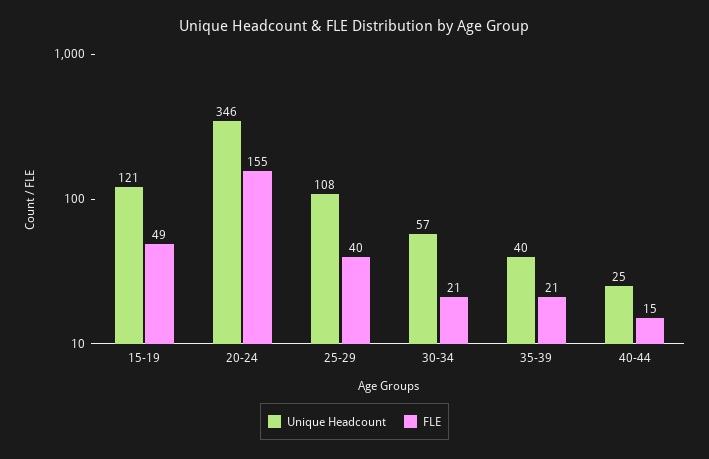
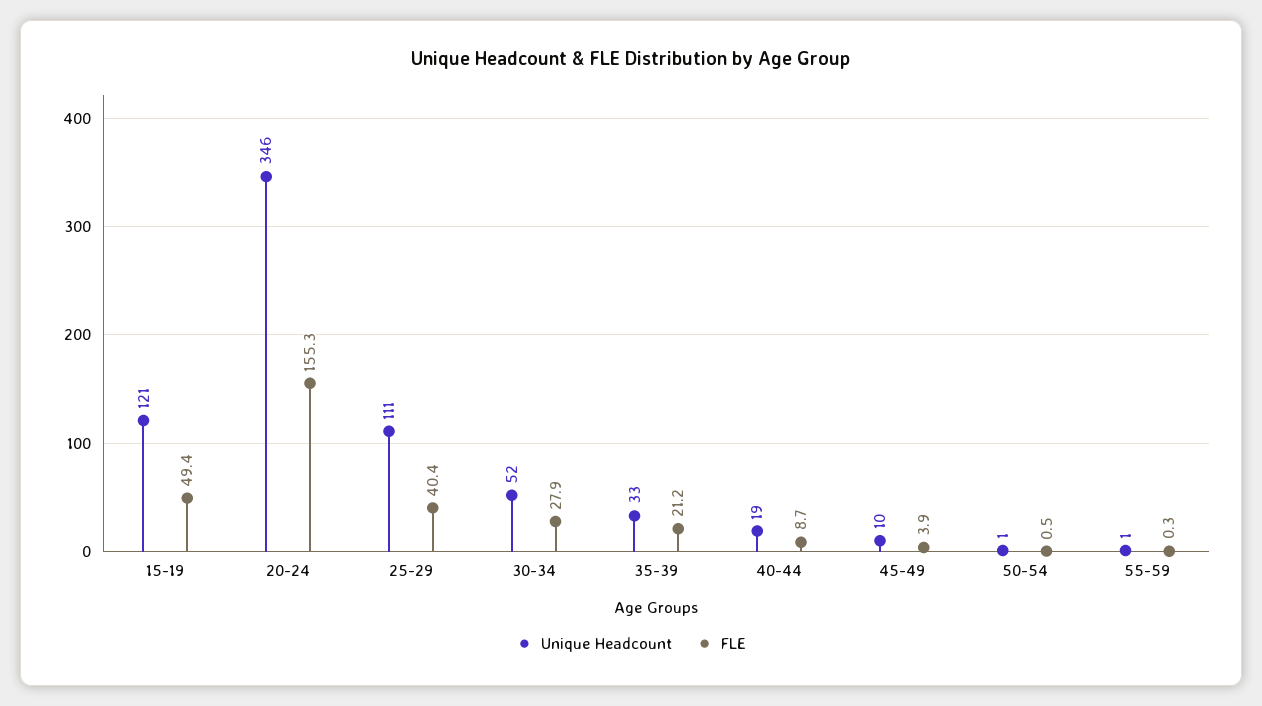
Unique Headcount, 25-29: 108 -> 111
Unique Headcount, 30-34: 57 -> 52
FLE, 30-34: 21 -> 27.9
Unique Headcount, 35-39: 40 -> 33
Unique Headcount, 40-44: 25 -> 19
FLE, 40-44: 15 -> 8.7
Unique Headcount, 45-49: none -> 10
FLE, 45-49: none -> 3.9
Unique Headcount, 50-54: none -> 1
FLE, 50-54: none -> 0.5
Unique Headcount, 55-59: none -> 1
FLE, 55-59: none -> 0.3

